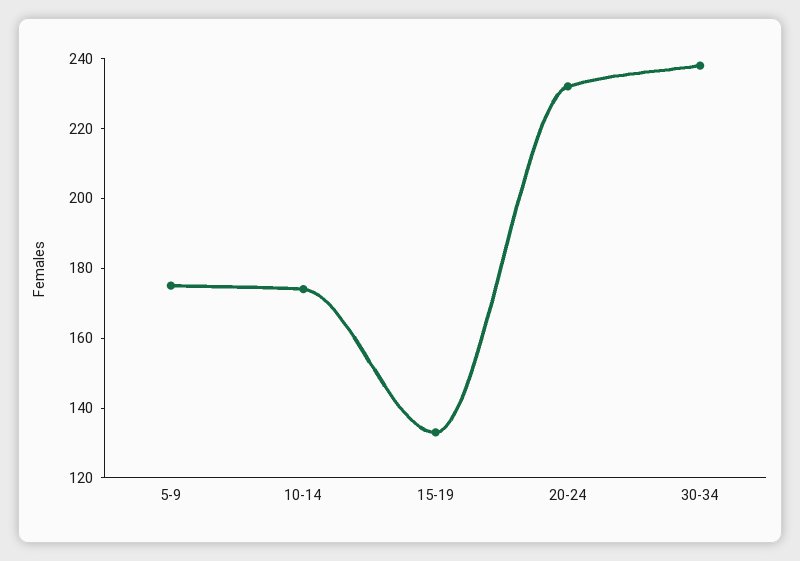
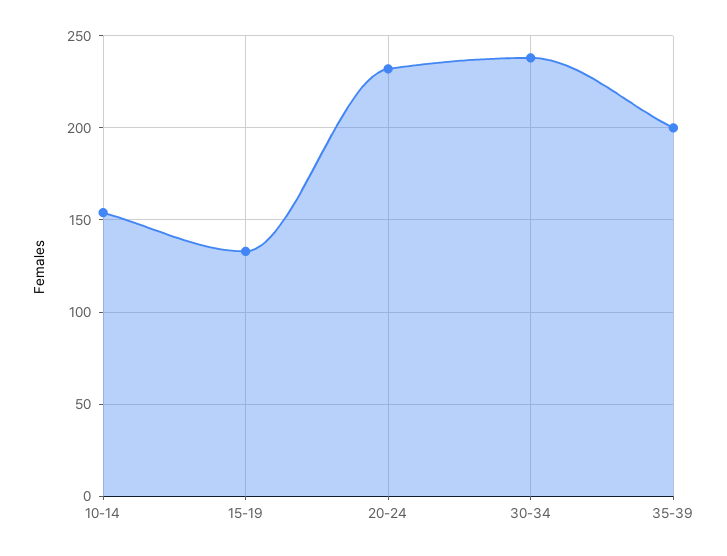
5-9: 175 -> none
10-14: 175 -> 155
35-39: none -> 200

